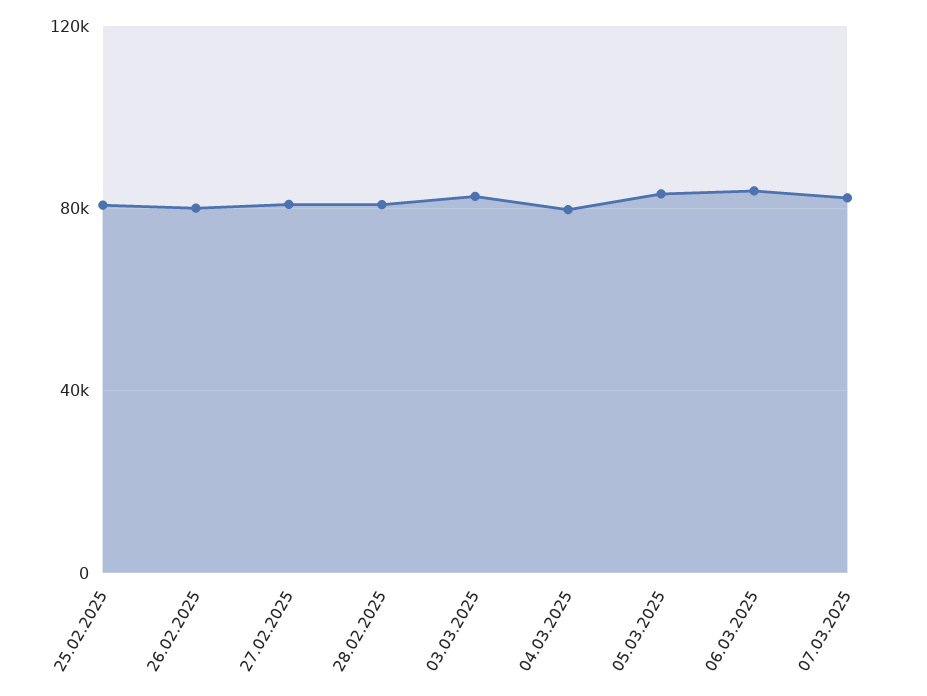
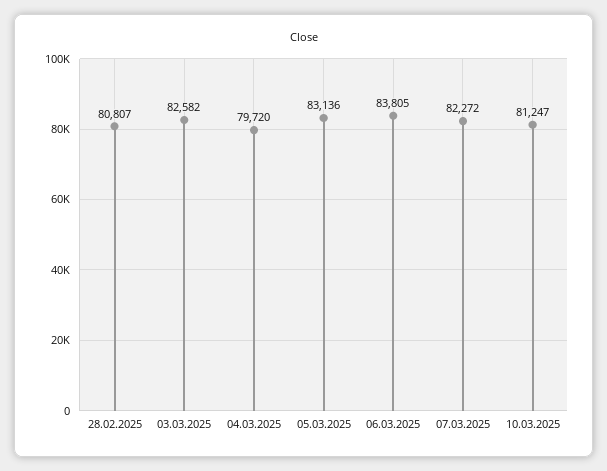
25.02.2025: 80000 -> none
26.02.2025: 80000 -> none
27.02.2025: 80000 -> none
10.03.2025: none -> 81247

